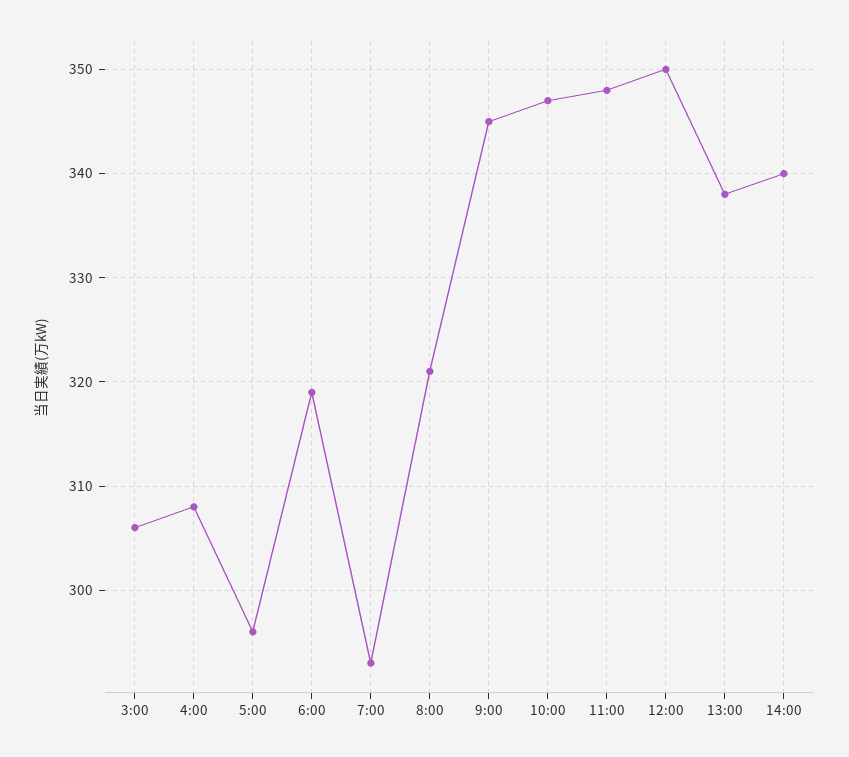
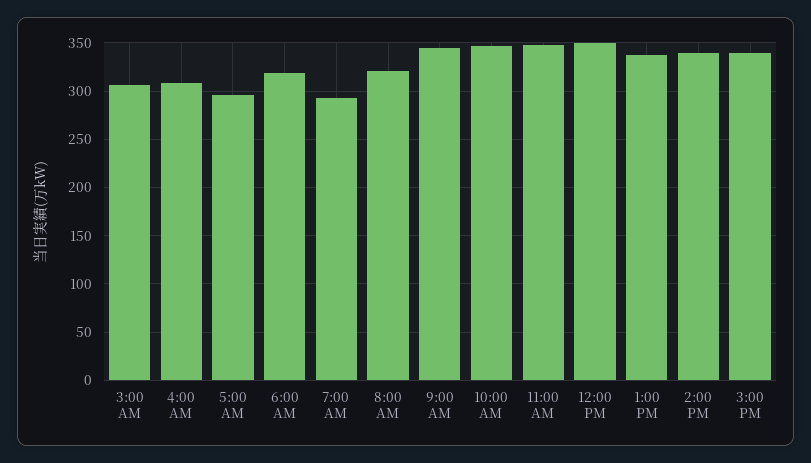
3:00 PM: none -> 340

